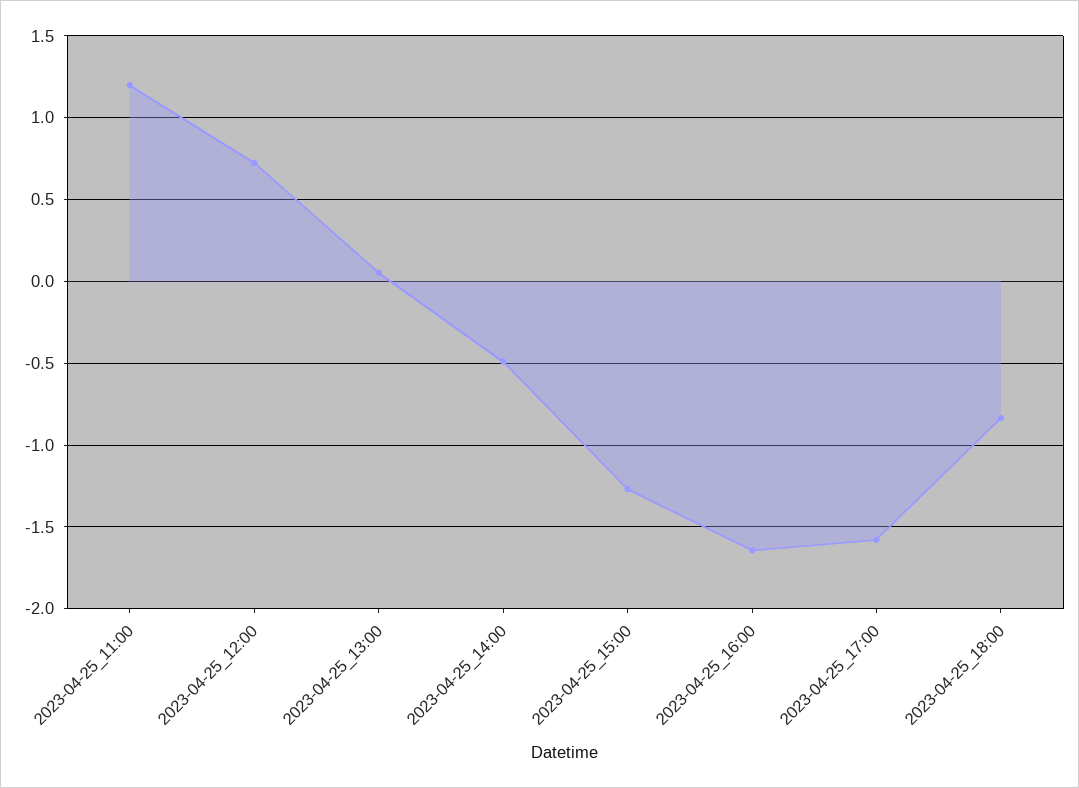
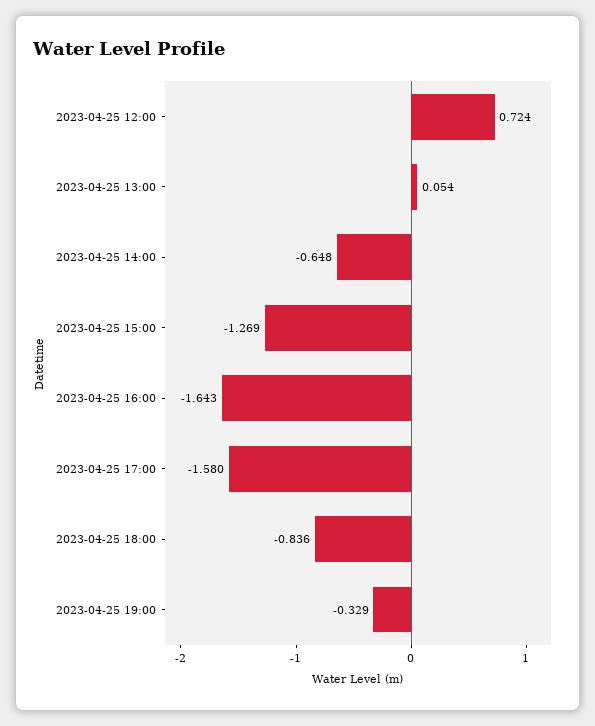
2023-04-25_11:00: 1.2 -> none
2023-04-25_14:00: -0.5 -> -0.648
2023-04-25 19:00: none -> -0.329

